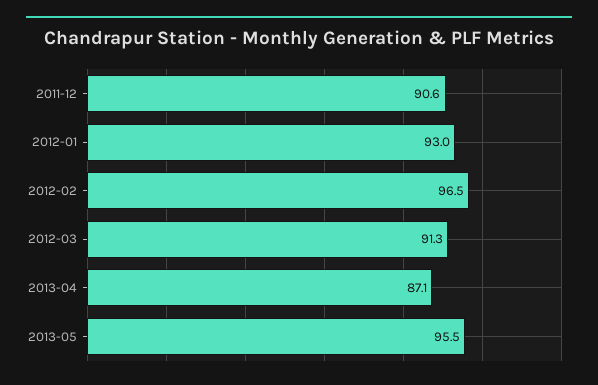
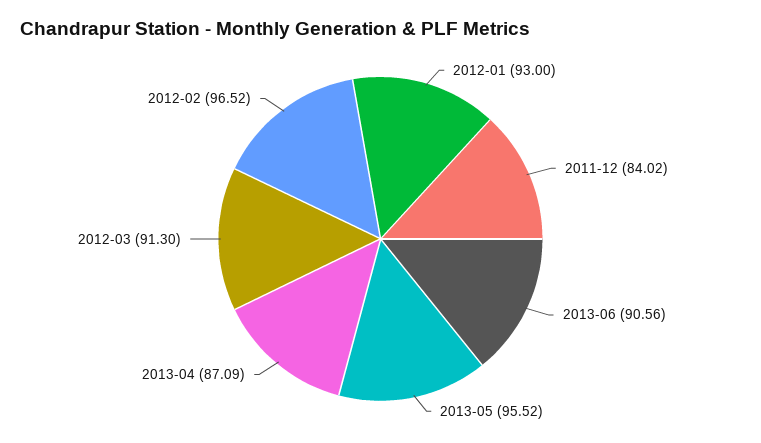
2011-12: 90.6 -> 84.02
2013-06: none -> 90.56

